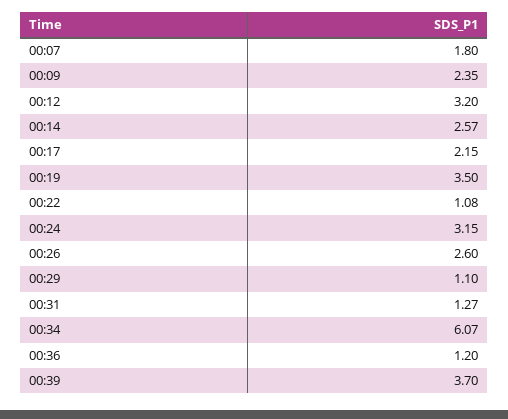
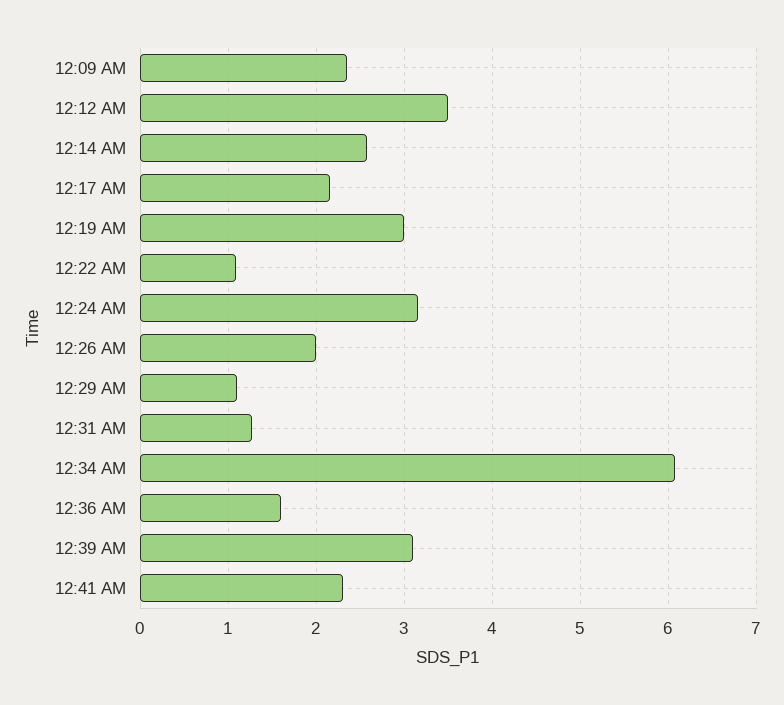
00:07: 1.8 -> none
00:12: 3.2 -> 3.5
00:19: 3.5 -> 3
00:26: 2.6 -> 2
00:36: 1.2 -> 1.6
00:39: 3.7 -> 3.1
12:41 AM: none -> 2.3

